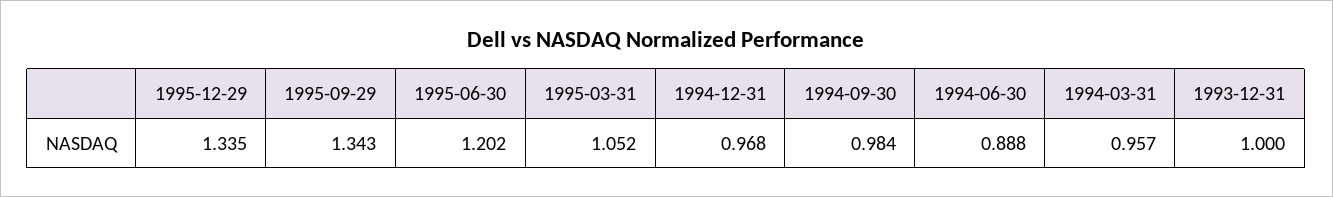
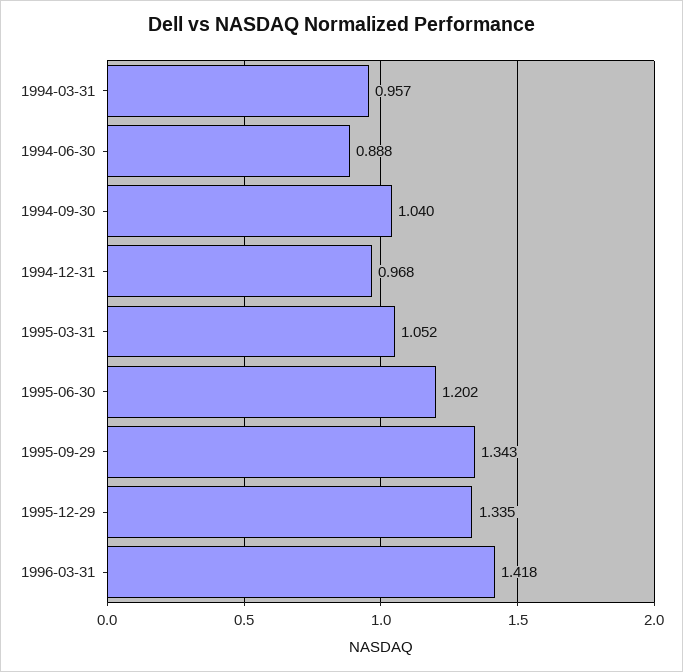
1994-09-30: 0.984 -> 1.04
1993-12-31: 1 -> none
1996-03-31: none -> 1.418

